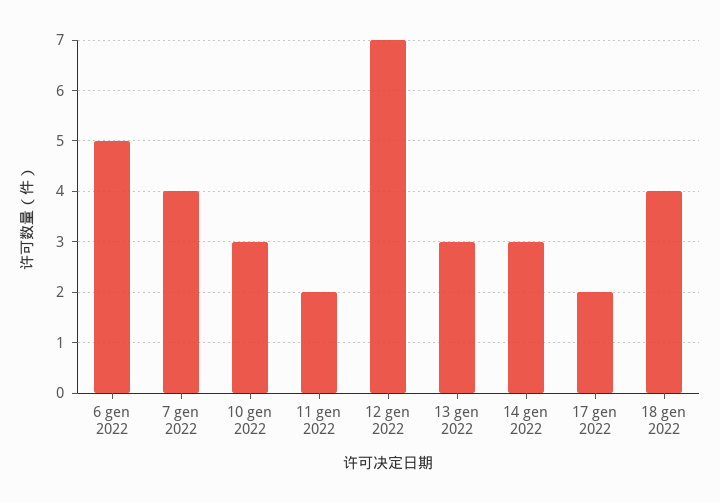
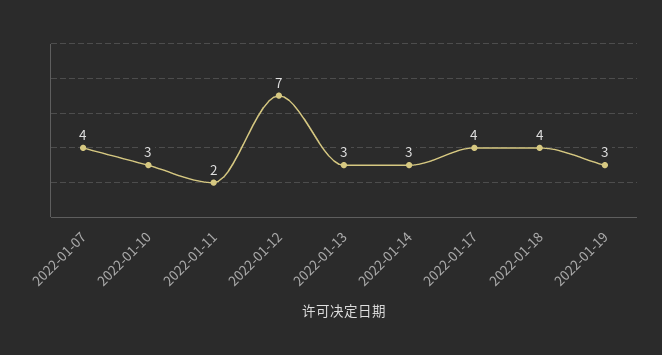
6 gen 2022: 5 -> none
17 gen 2022: 2 -> 4
2022-01-19: none -> 3

